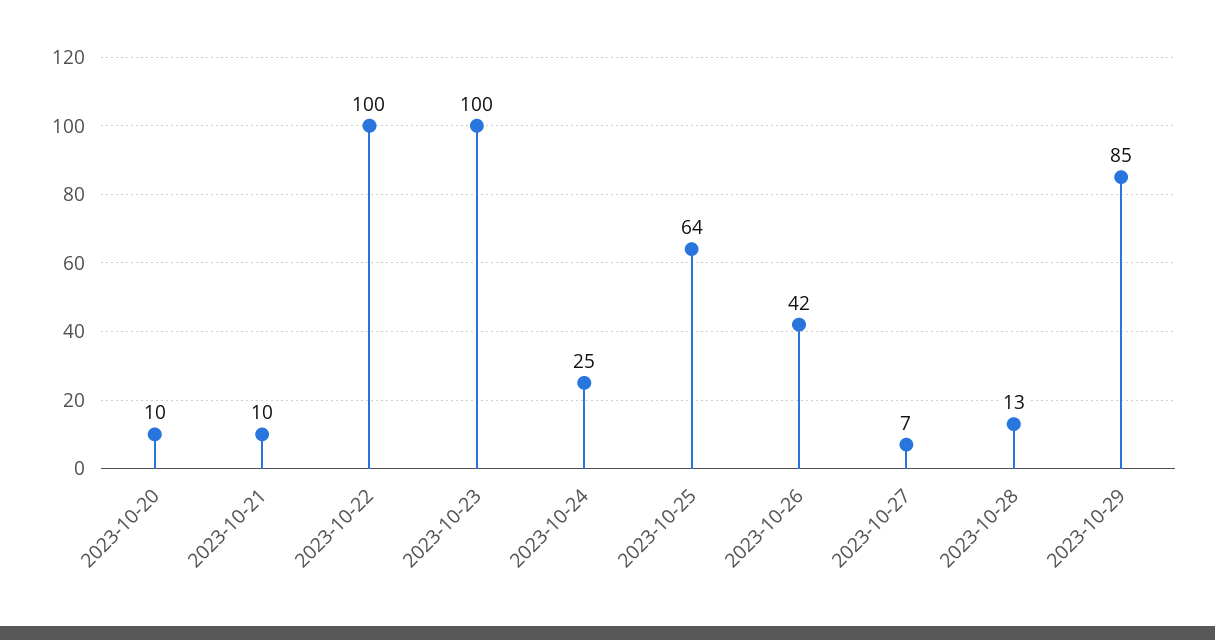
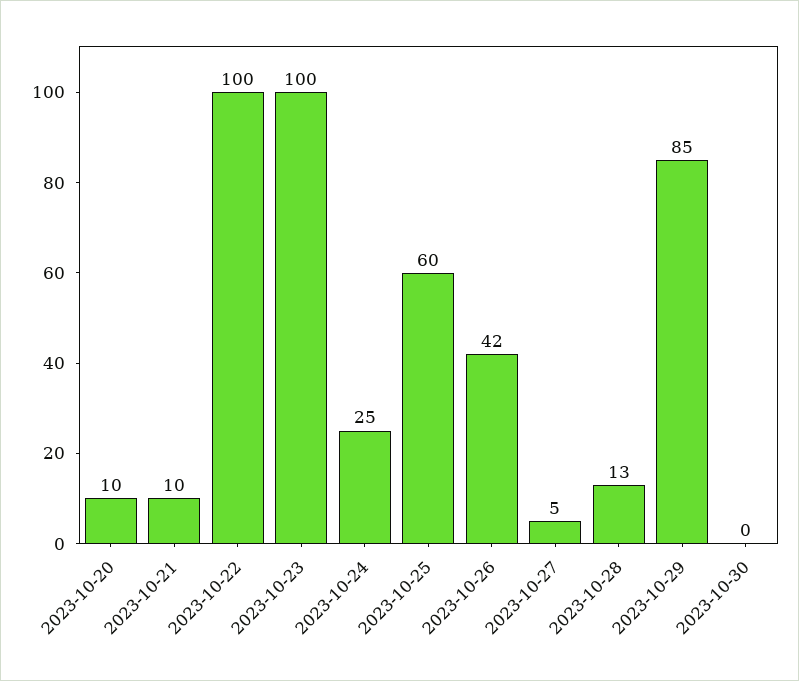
2023-10-25: 64 -> 60
2023-10-27: 7 -> 5
2023-10-30: none -> 0

